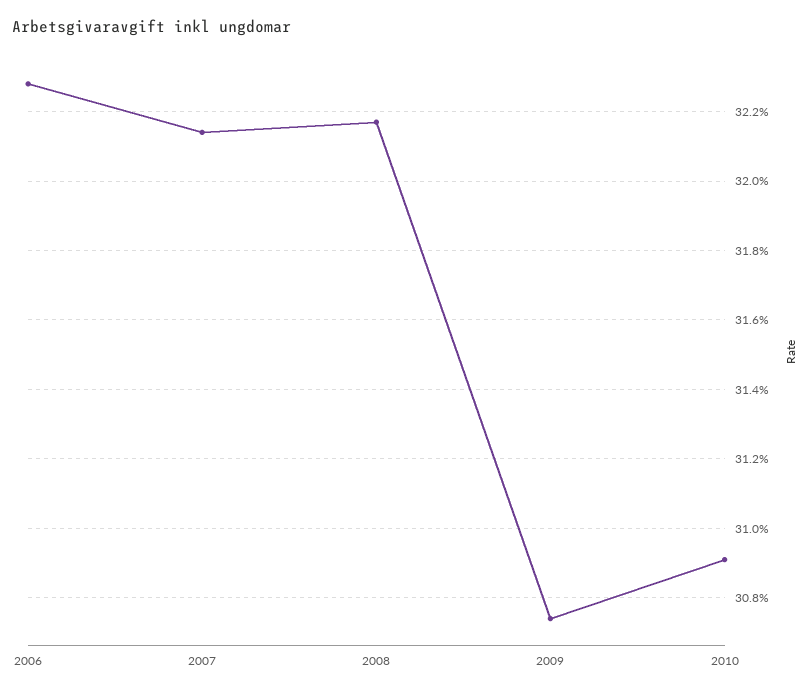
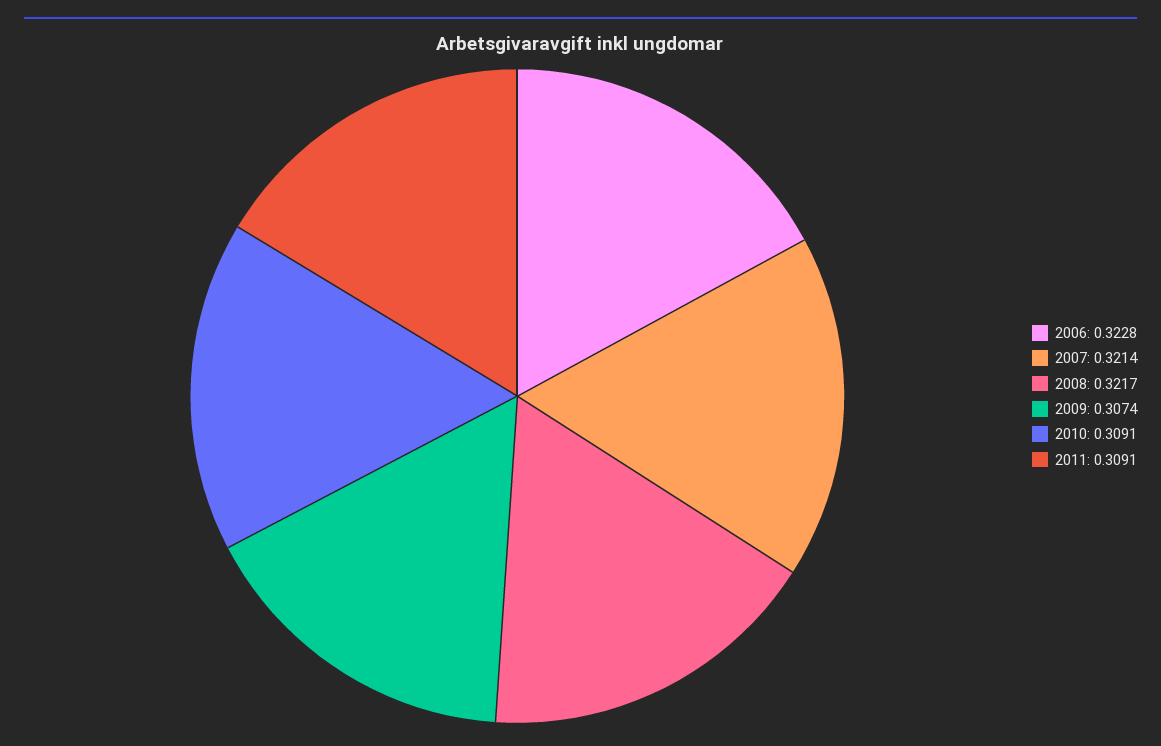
2011: none -> 0.3091

